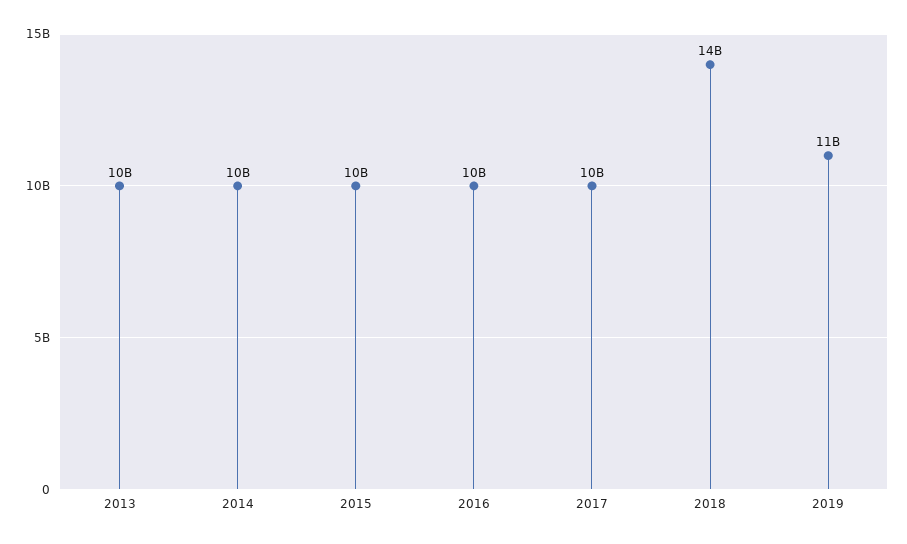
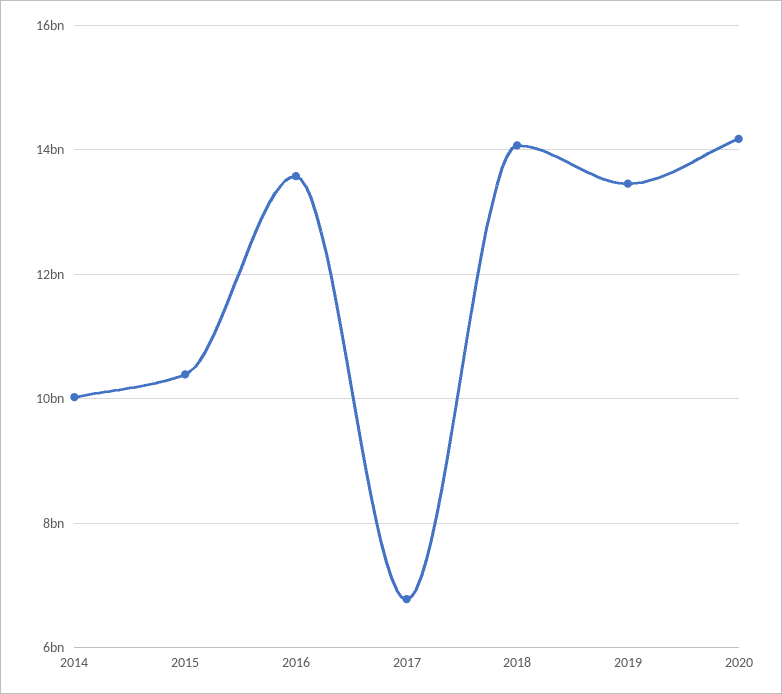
2013: 10000000000 -> none
2016: 10000000000 -> 13600000000
2017: 10000000000 -> 6800000000
2019: 11000000000 -> 13400000000
2020: none -> 14200000000

